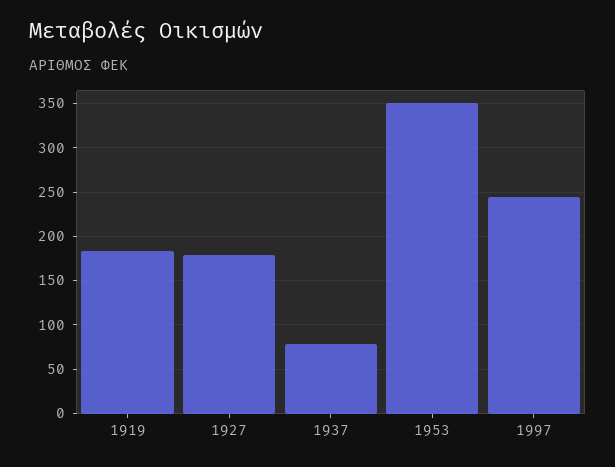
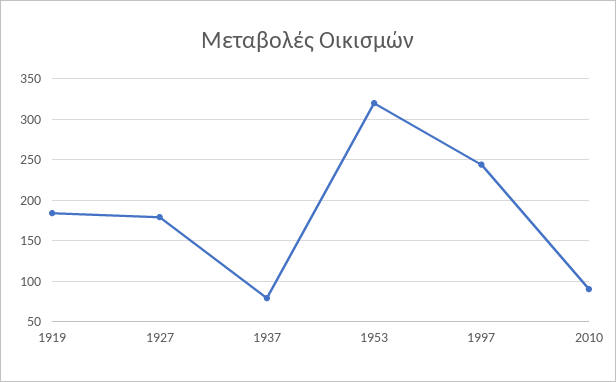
1953: 350 -> 320
2010: none -> 90

